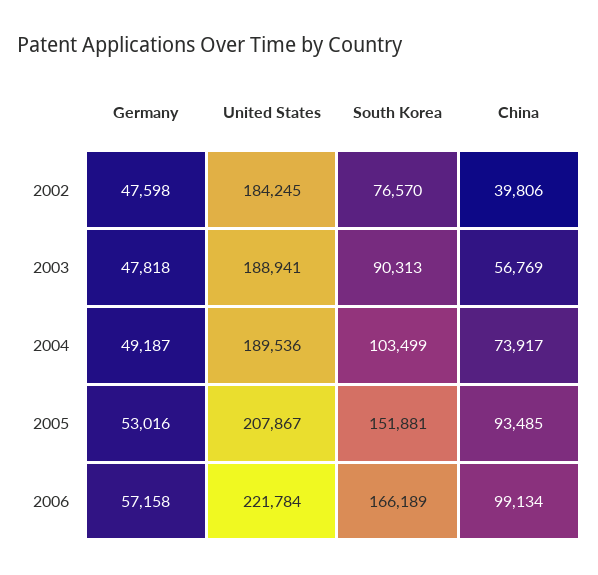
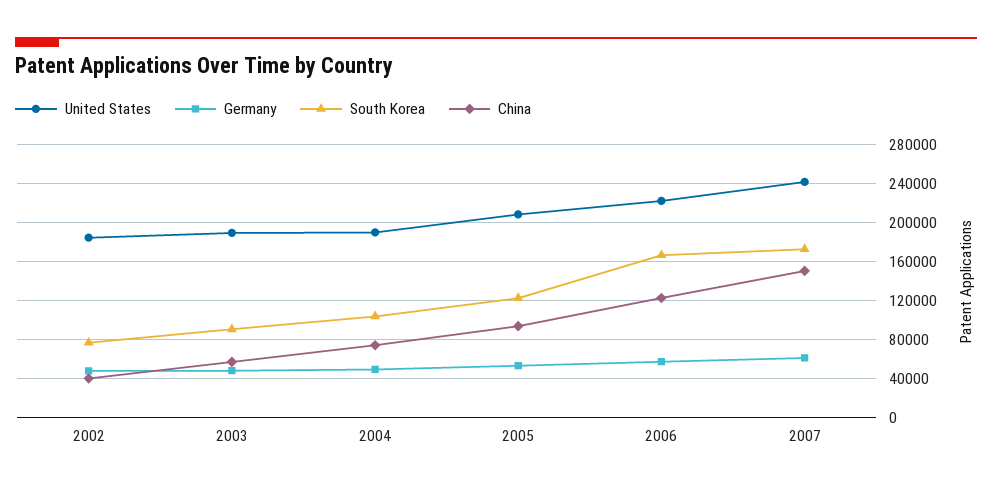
South Korea, 2005: 151881 -> 120000
China, 2006: 99134 -> 120000
United States, 2007: none -> 240000
Germany, 2007: none -> 60000
South Korea, 2007: none -> 170000
China, 2007: none -> 150000

